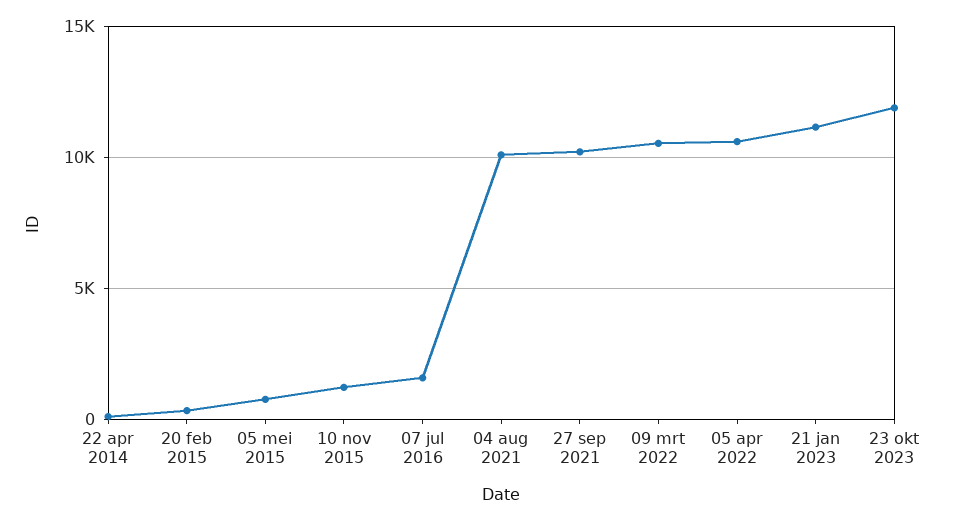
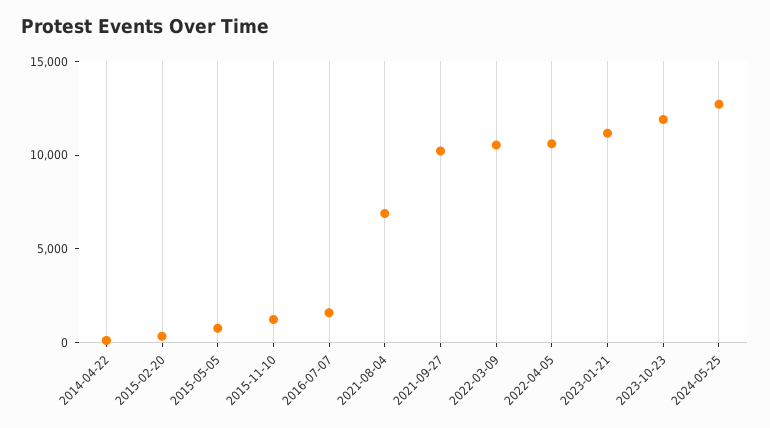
04 aug 2021: 10000 -> 7000
2024-05-25: none -> 13000

